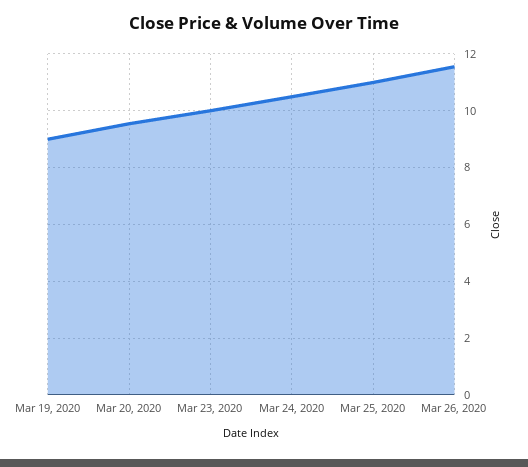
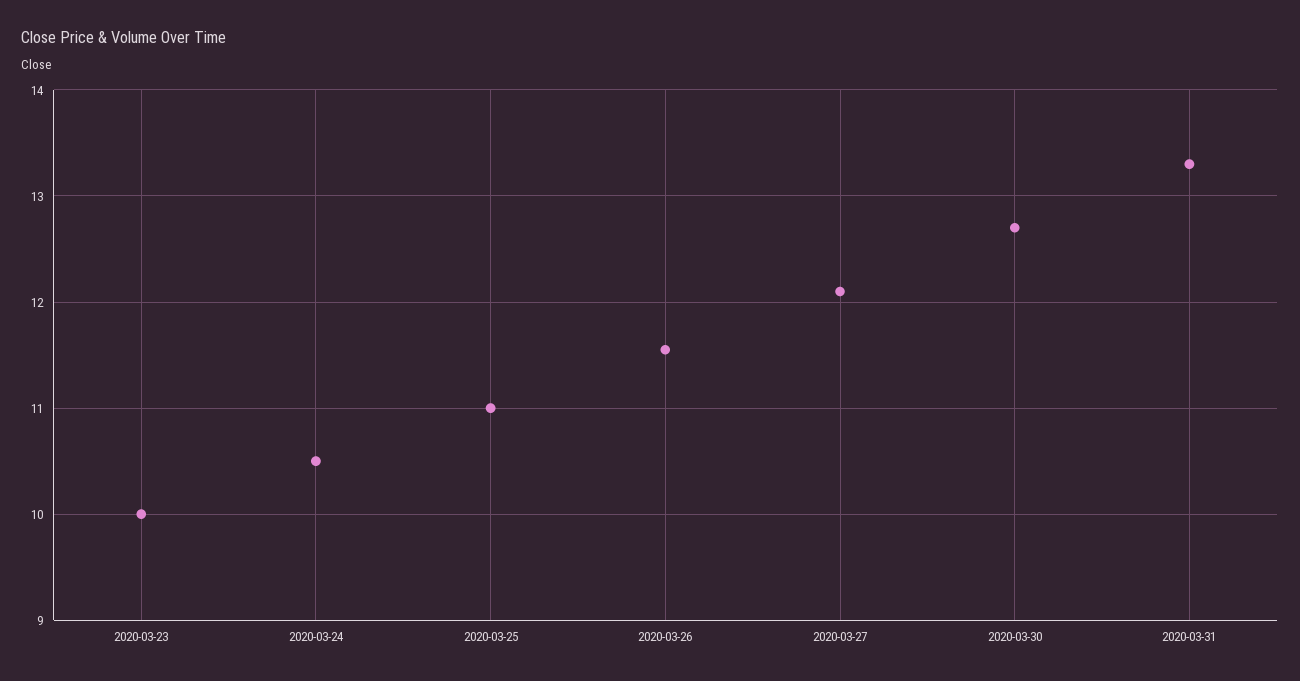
Mar 19, 2020: 9 -> none
Mar 20, 2020: 9.5 -> none
2020-03-27: none -> 12.1
2020-03-30: none -> 12.7
2020-03-31: none -> 13.3

